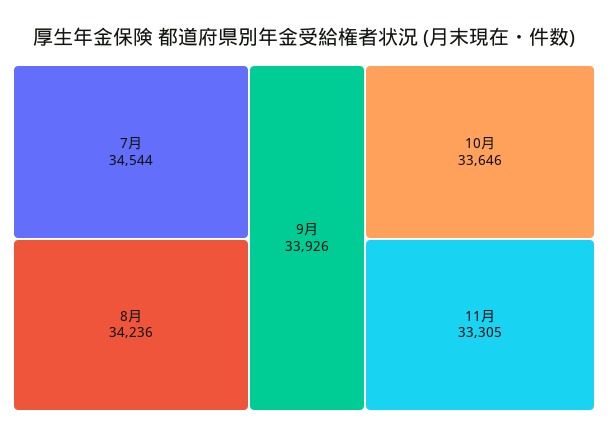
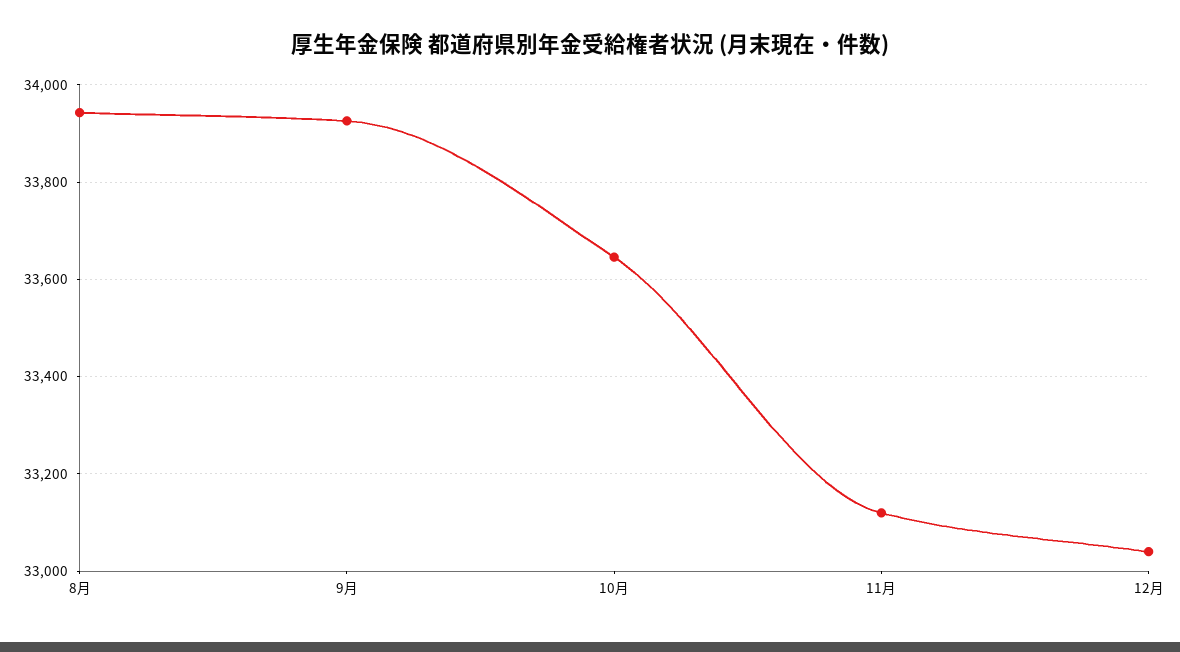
7月: 34544 -> none
8月: 34236 -> 33940
11月: 33305 -> 33120
12月: none -> 33040

